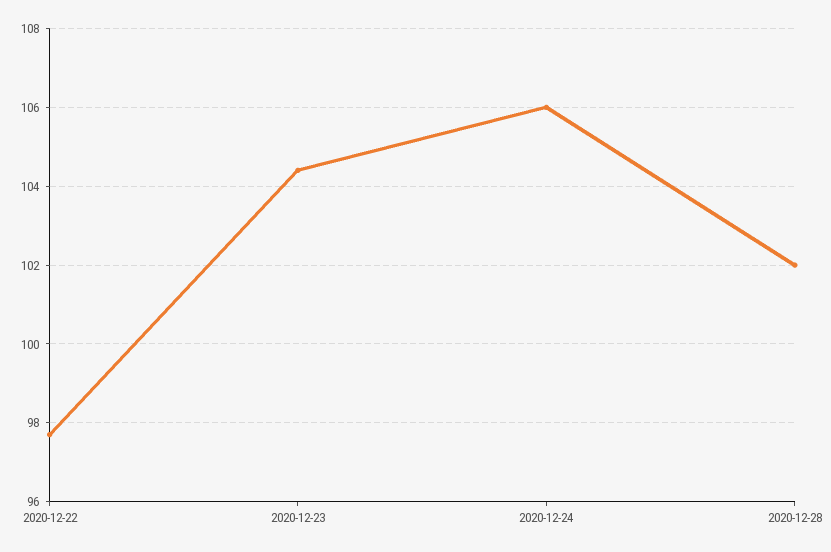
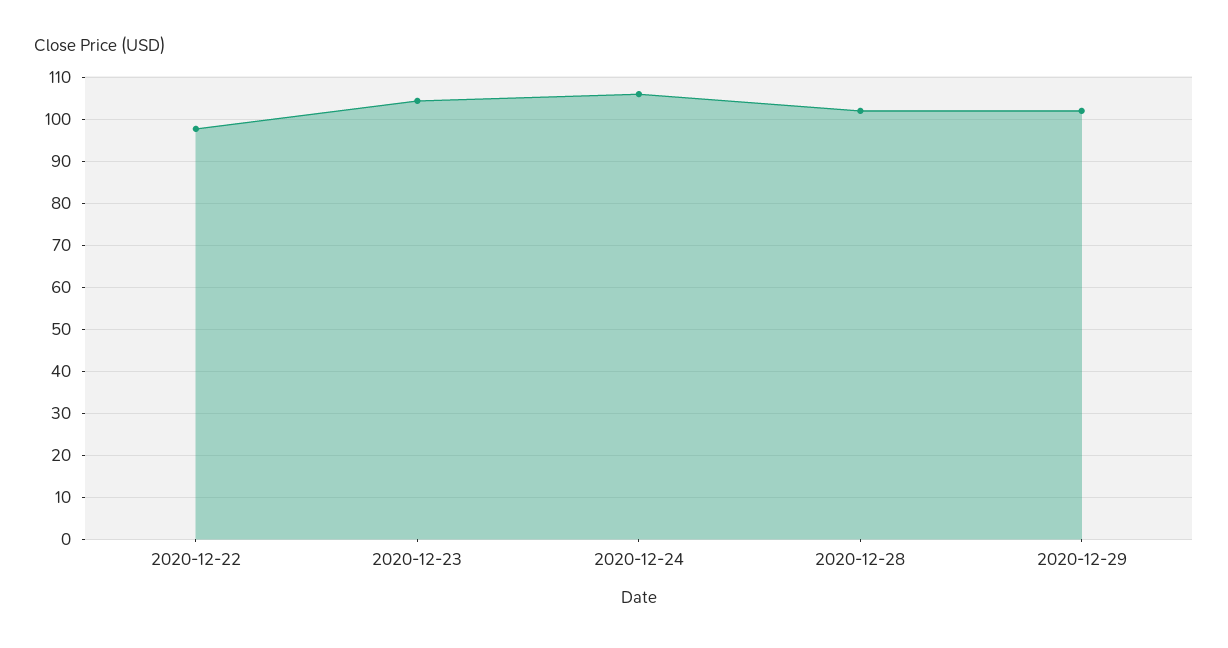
2020-12-29: none -> 102

